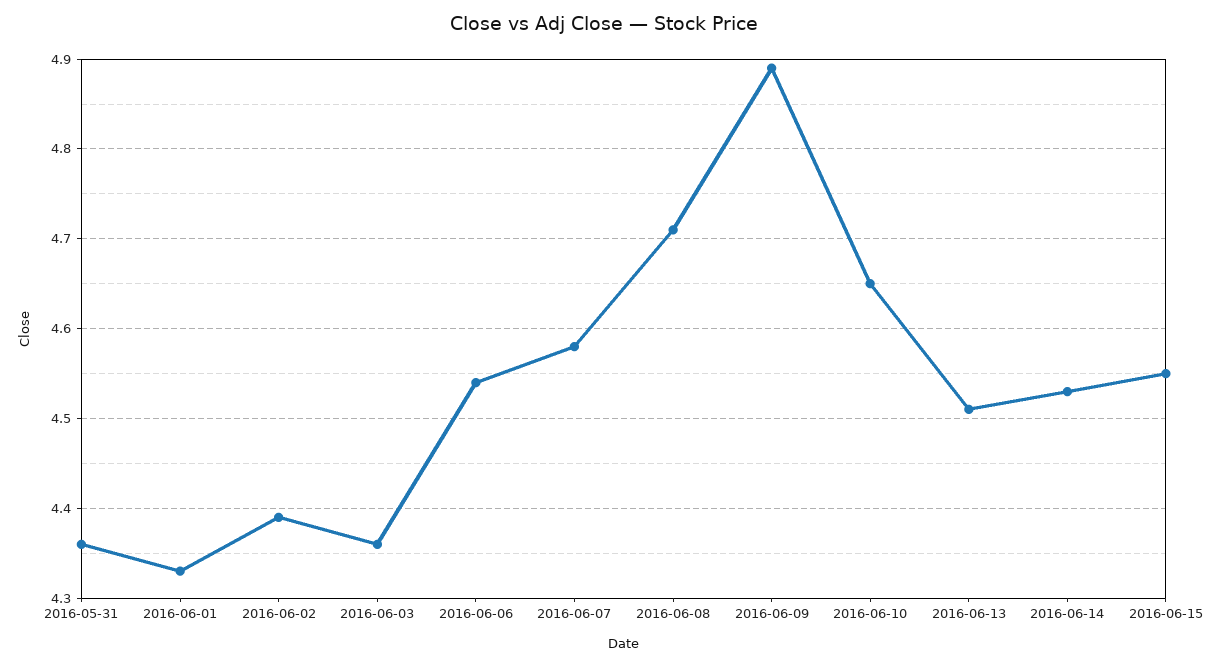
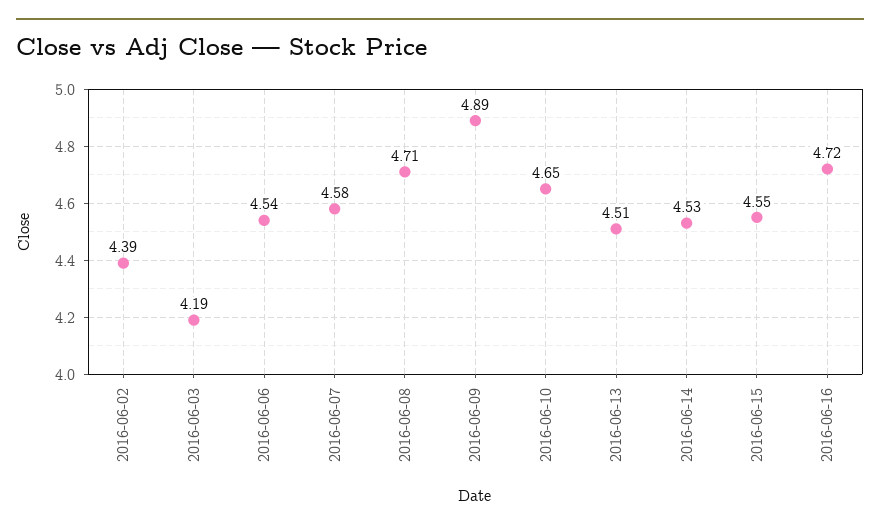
2016-05-31: 4.36 -> none
2016-06-01: 4.33 -> none
2016-06-03: 4.36 -> 4.19
2016-06-16: none -> 4.72

